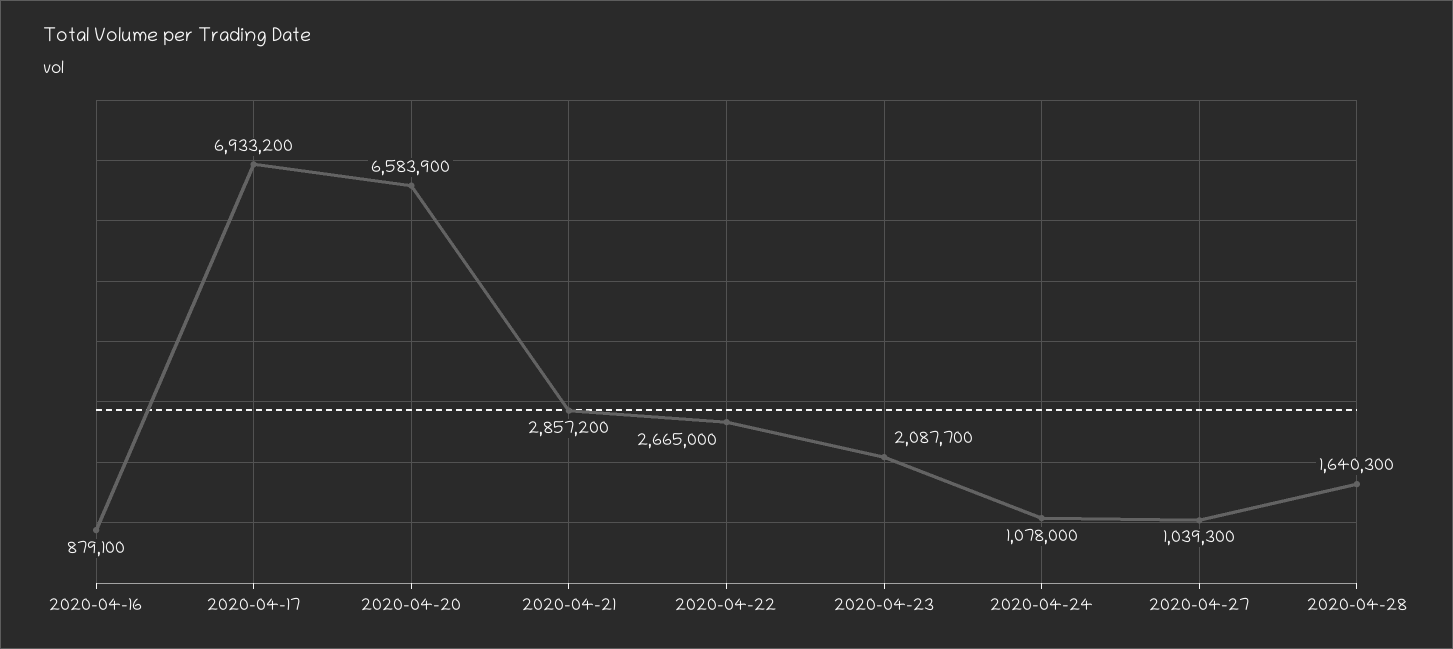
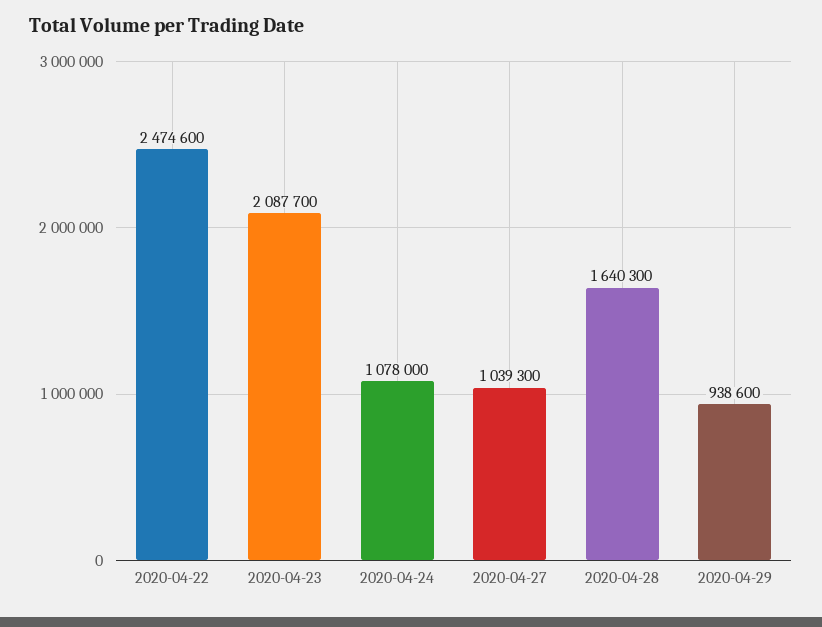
2020-04-16: 879100 -> none
2020-04-17: 6933200 -> none
2020-04-20: 6583900 -> none
2020-04-21: 2857200 -> none
2020-04-22: 2665000 -> 2474600
2020-04-29: none -> 938600

